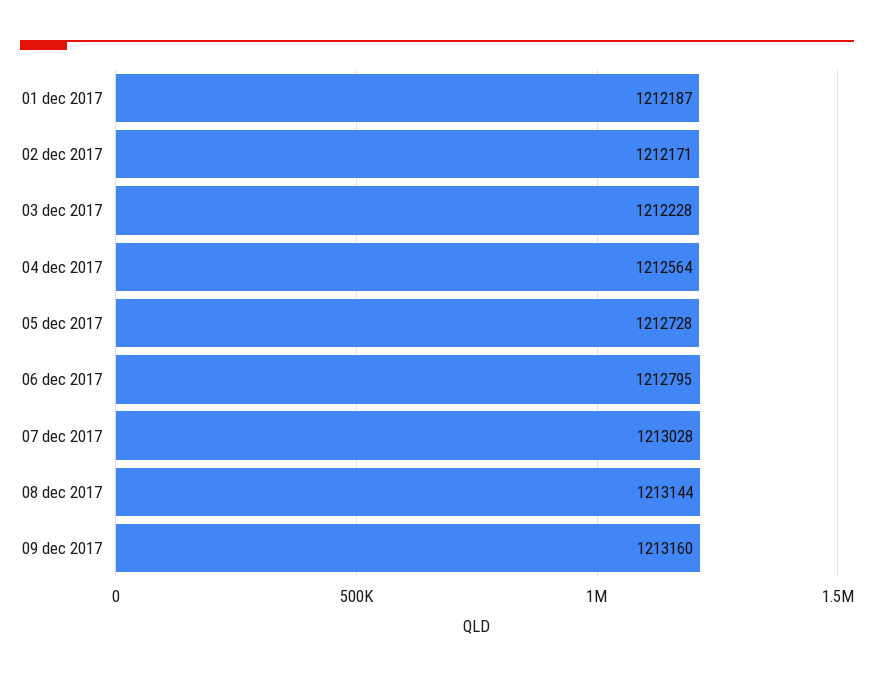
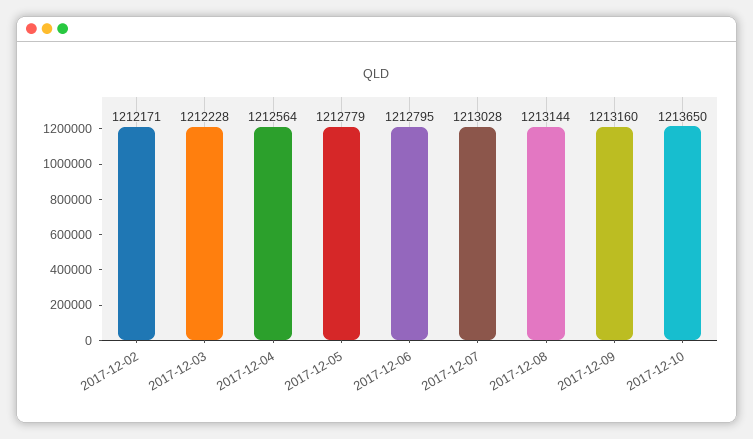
01 dec 2017: 1212187 -> none
05 dec 2017: 1212728 -> 1212779
2017-12-10: none -> 1213650

